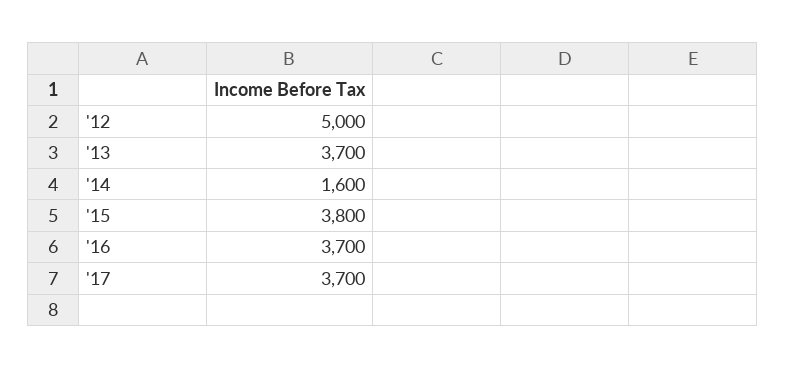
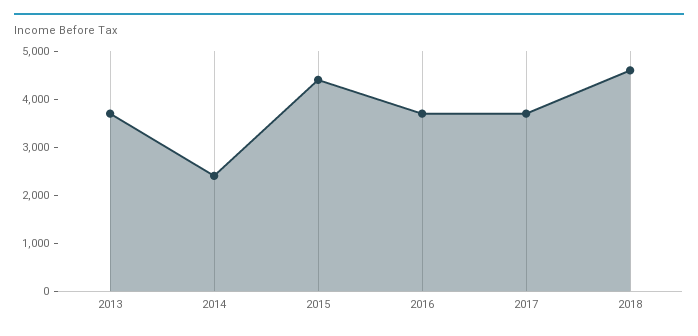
'12: 5000 -> none
'14: 1600 -> 2400
'15: 3800 -> 4400
2018: none -> 4600

